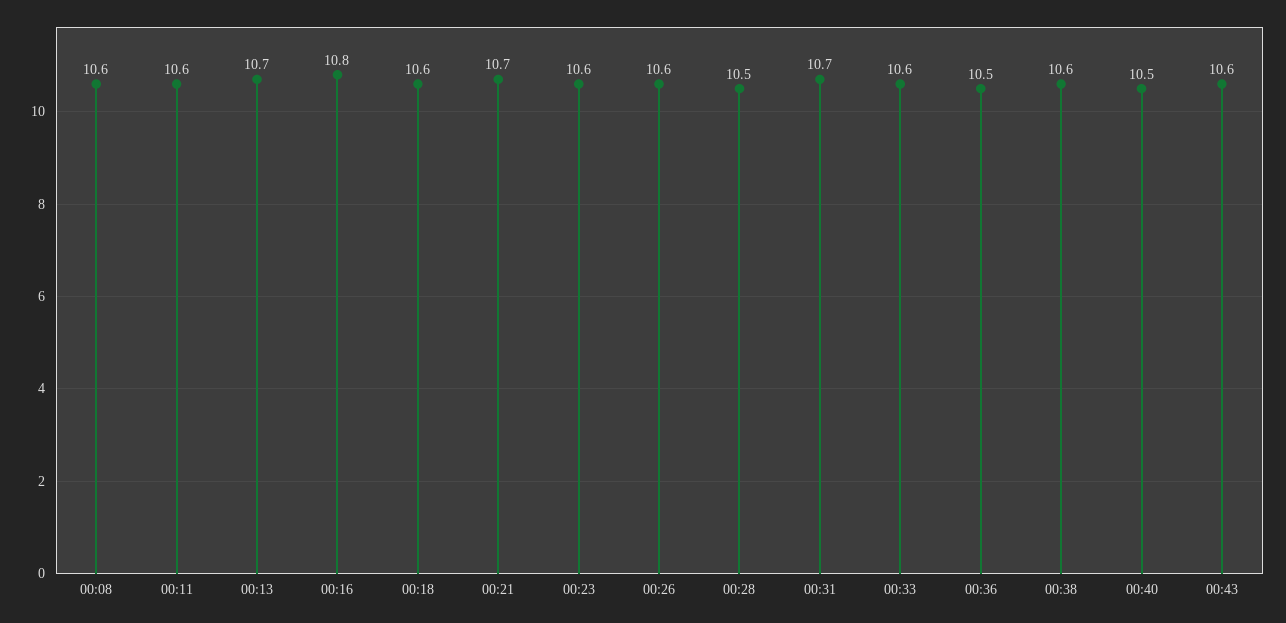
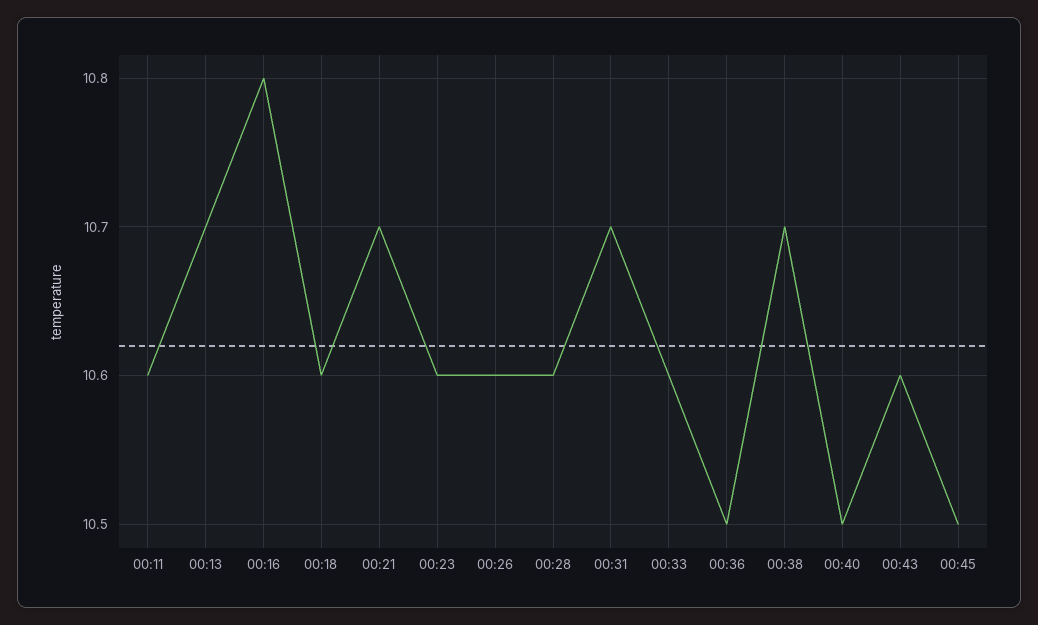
00:08: 10.6 -> none
00:28: 10.5 -> 10.6
00:38: 10.6 -> 10.7
00:45: none -> 10.5

